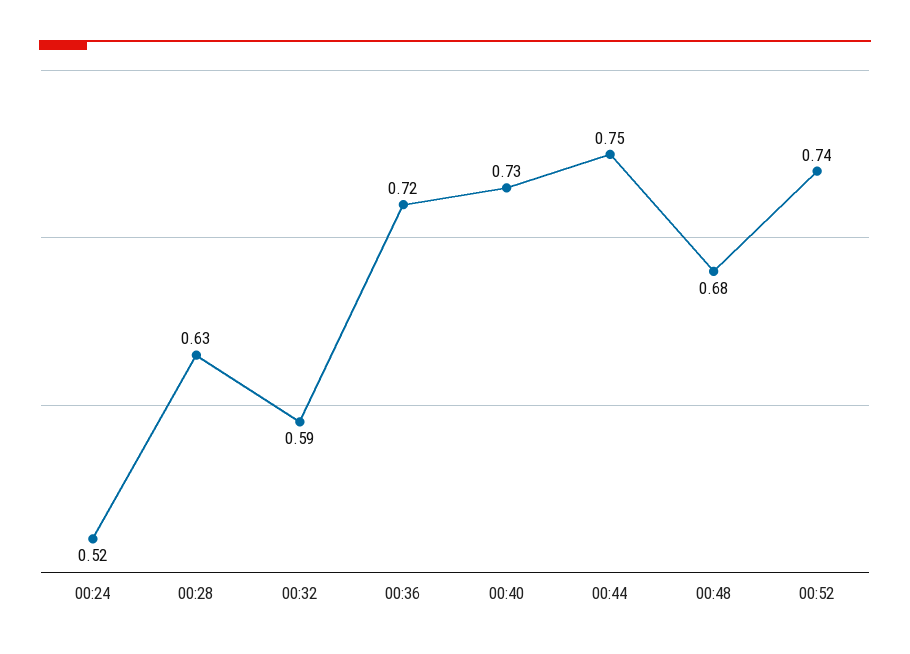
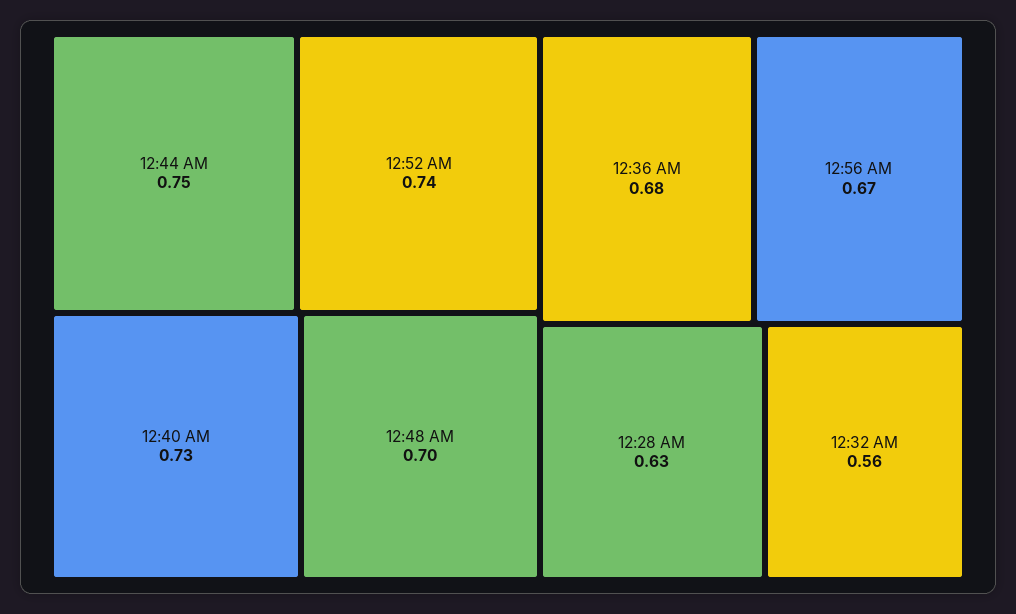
00:24: 0.52 -> none
00:32: 0.59 -> 0.56
00:36: 0.72 -> 0.68
00:48: 0.68 -> 0.7
12:56 AM: none -> 0.67

